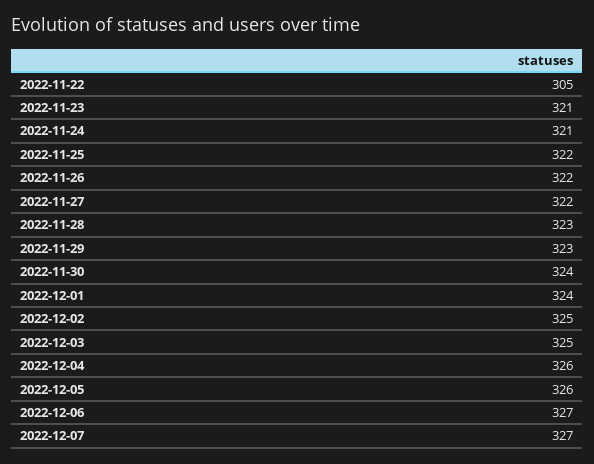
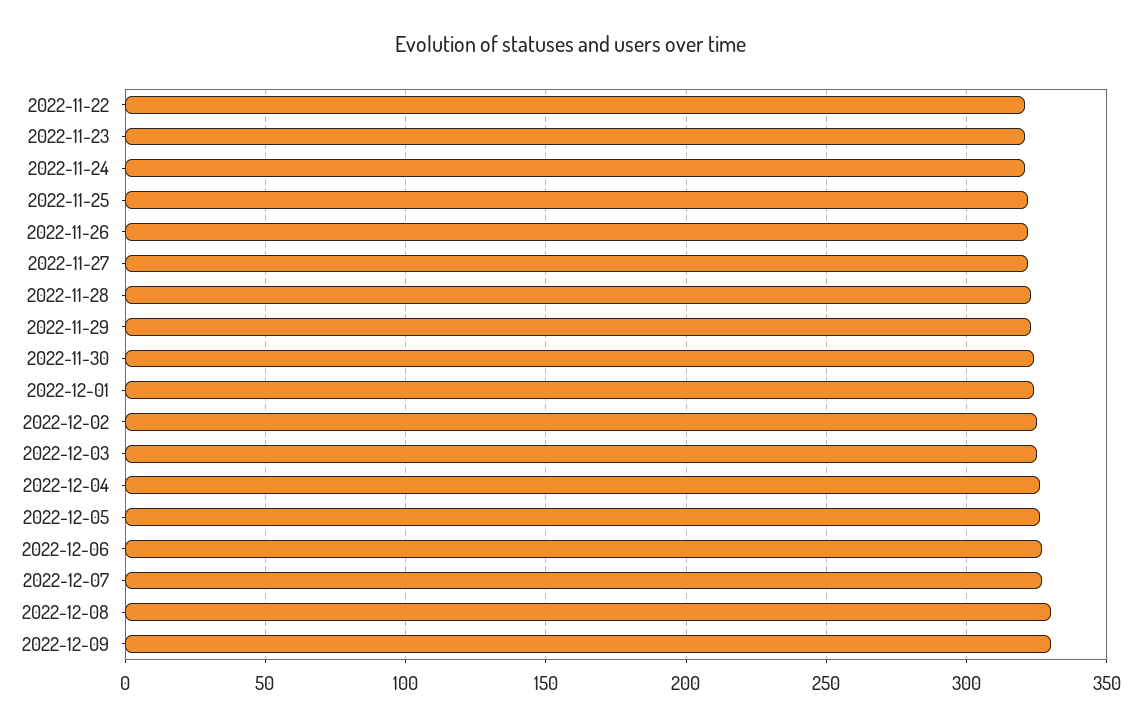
2022-11-22: 305 -> 320
2022-12-08: none -> 330
2022-12-09: none -> 330

